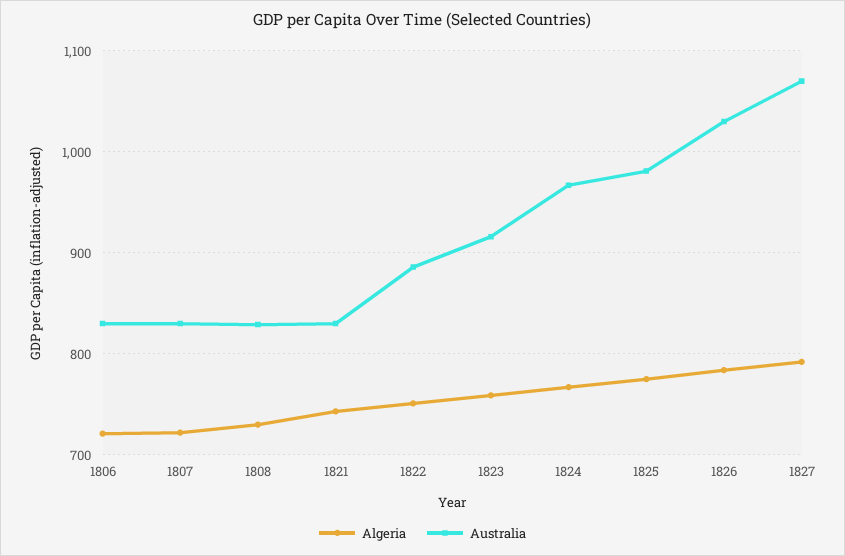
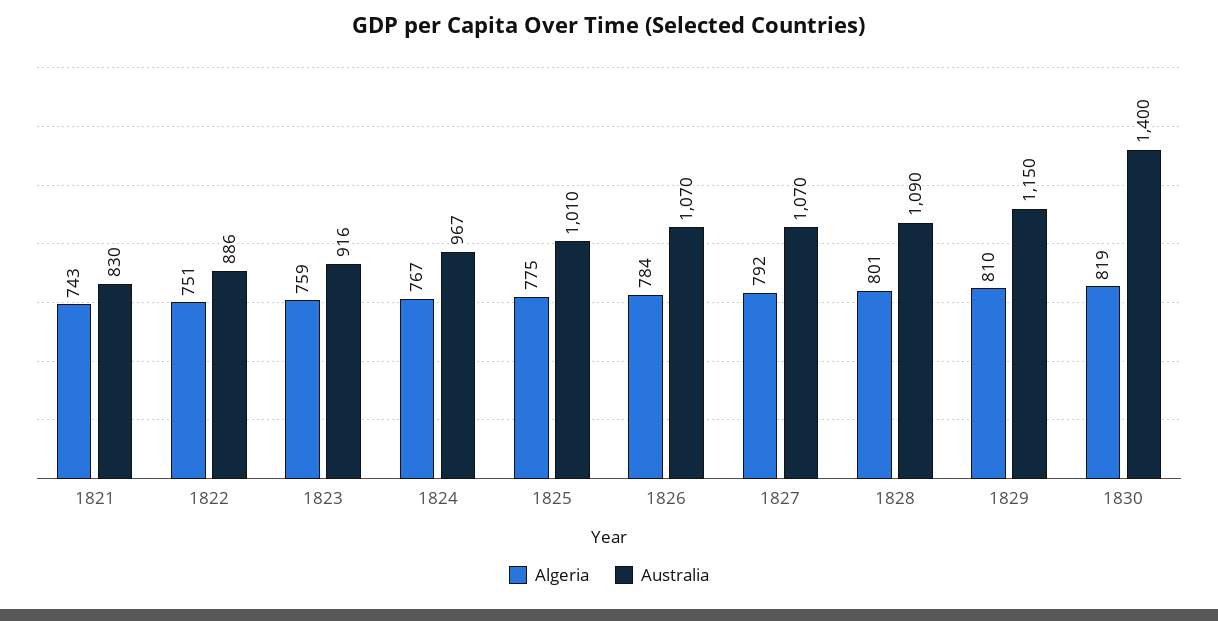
Algeria, 1806: 720 -> none
Australia, 1806: 830 -> none
Algeria, 1807: 720 -> none
Australia, 1807: 830 -> none
Algeria, 1808: 730 -> none
Australia, 1808: 830 -> none
Australia, 1825: 980 -> 1010
Australia, 1826: 1030 -> 1070
Algeria, 1828: none -> 801
Australia, 1828: none -> 1090
Algeria, 1829: none -> 810
Australia, 1829: none -> 1150
Algeria, 1830: none -> 819
Australia, 1830: none -> 1400

